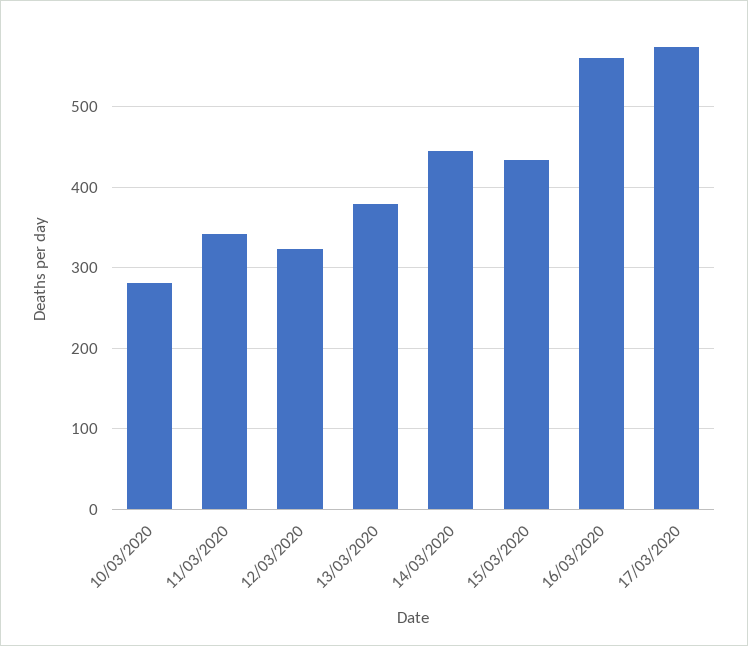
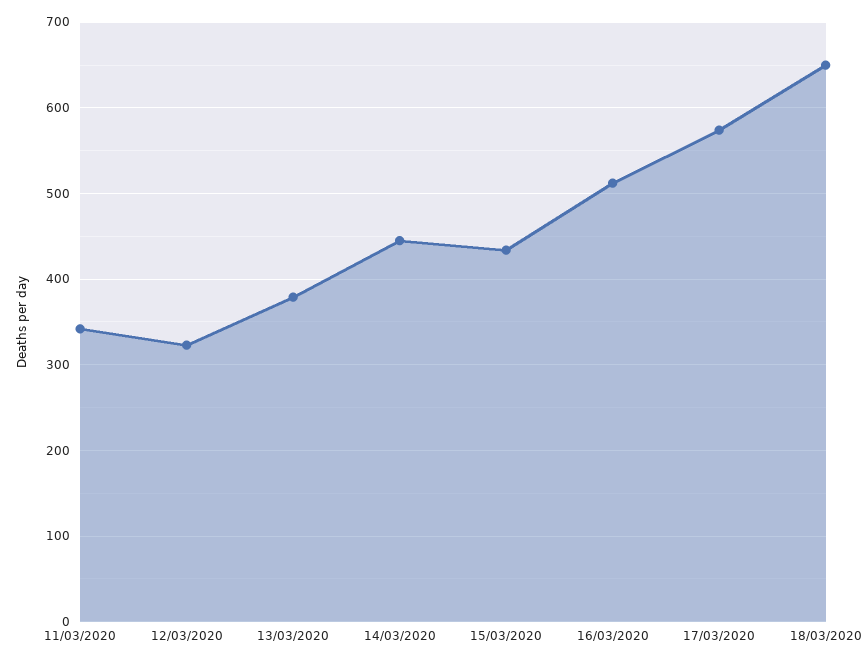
10/03/2020: 280 -> none
16/03/2020: 560 -> 510
18/03/2020: none -> 650

